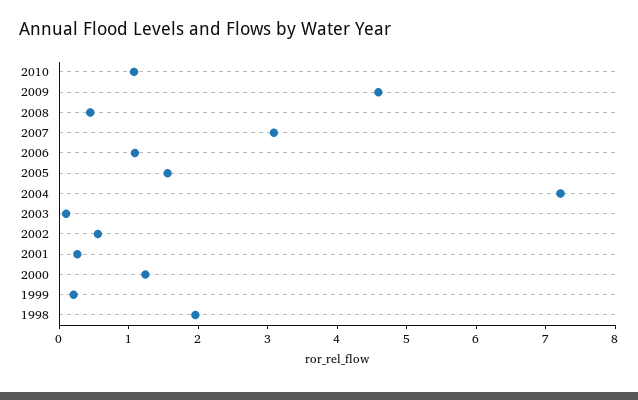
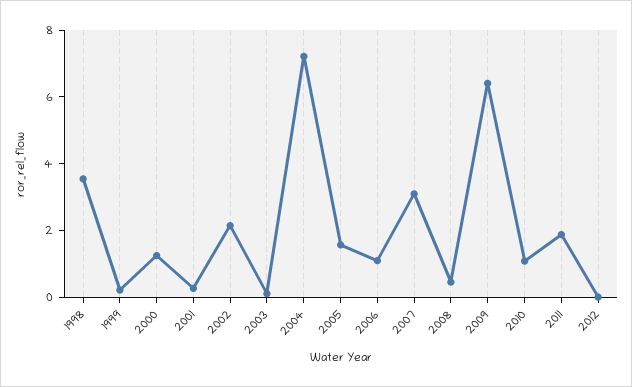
2009: 4.6 -> 6.5
2002: 0.6 -> 2
1998: 2 -> 3.5
2011: none -> 2
2012: none -> 0

